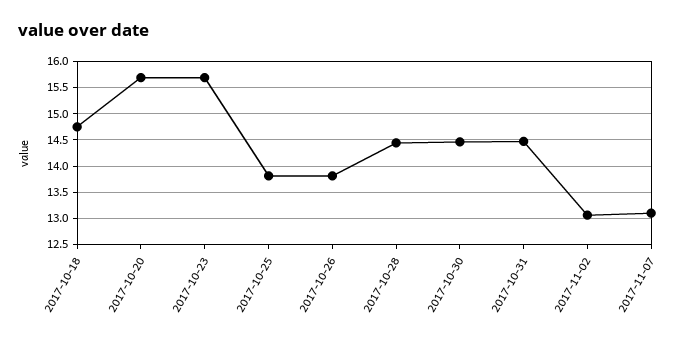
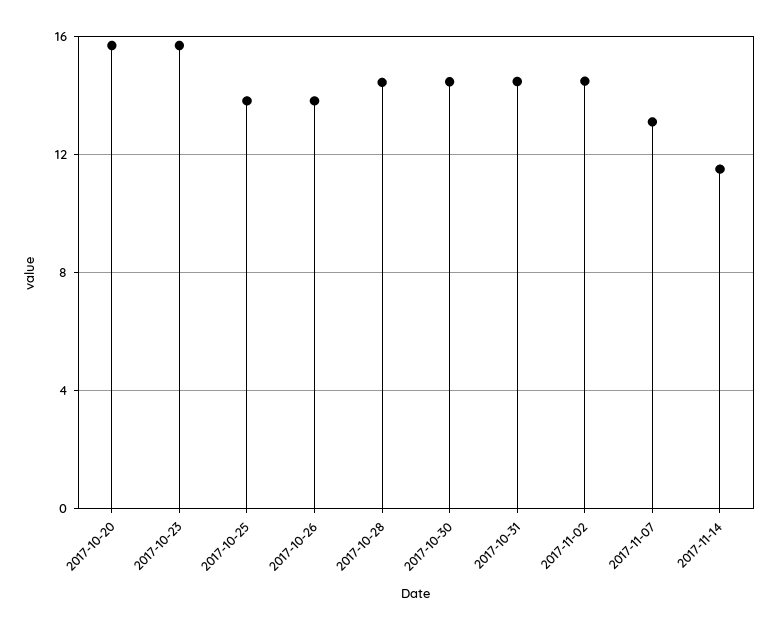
2017-10-18: 14.75 -> none
2017-11-02: 13 -> 14.5
2017-11-14: none -> 11.5

